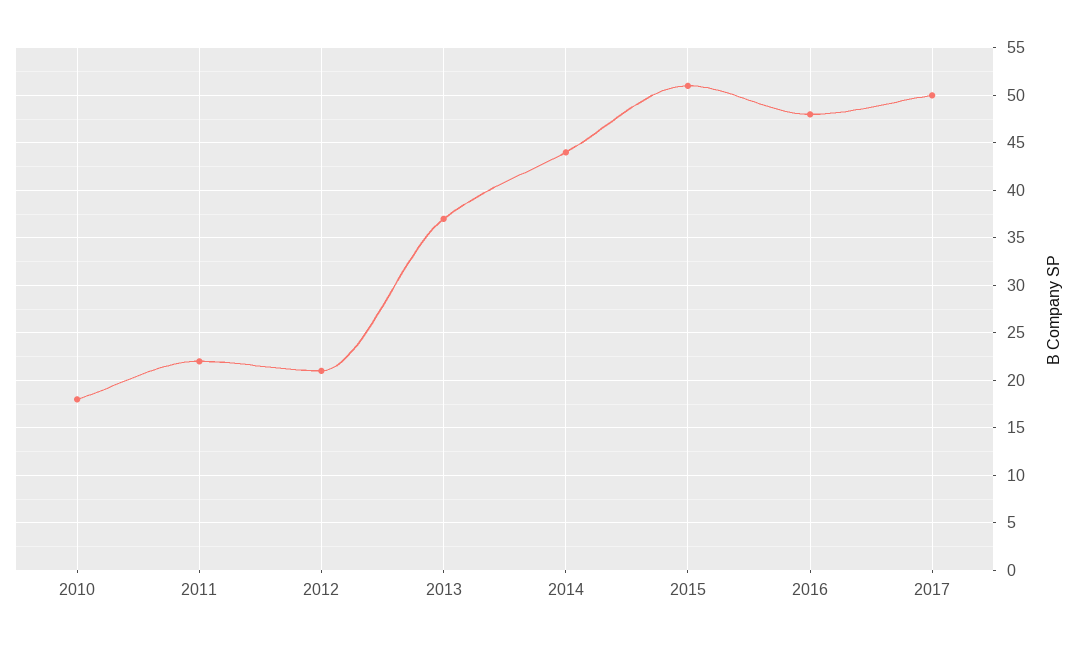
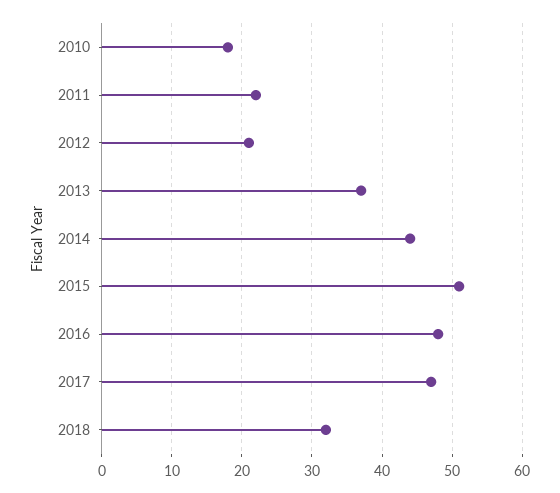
2017: 50 -> 47
2018: none -> 32

